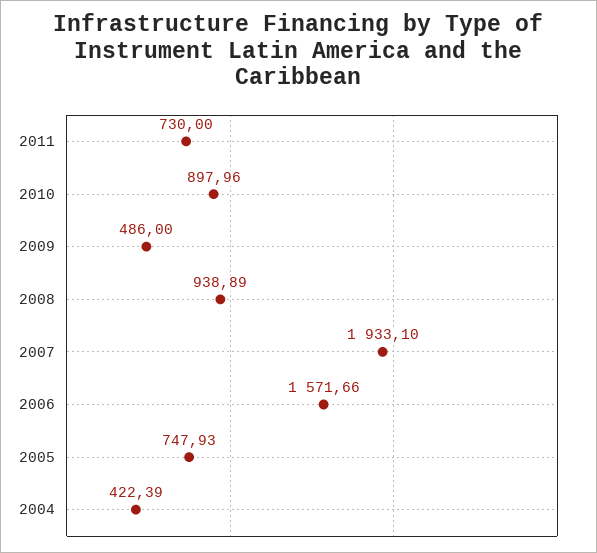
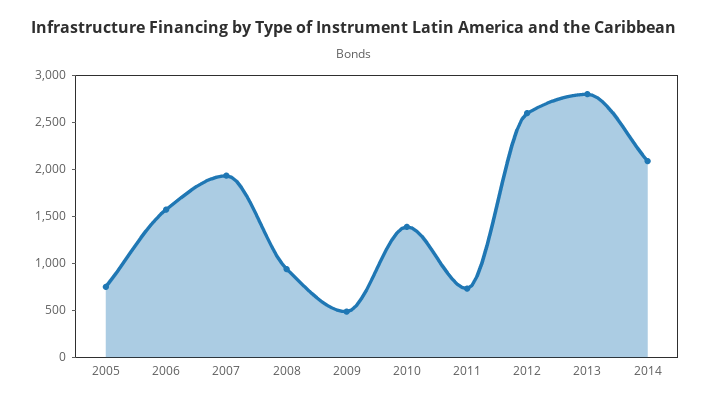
2010: 897.96 -> 1400
2004: 422.39 -> none
2012: none -> 2600
2013: none -> 2800
2014: none -> 2100

